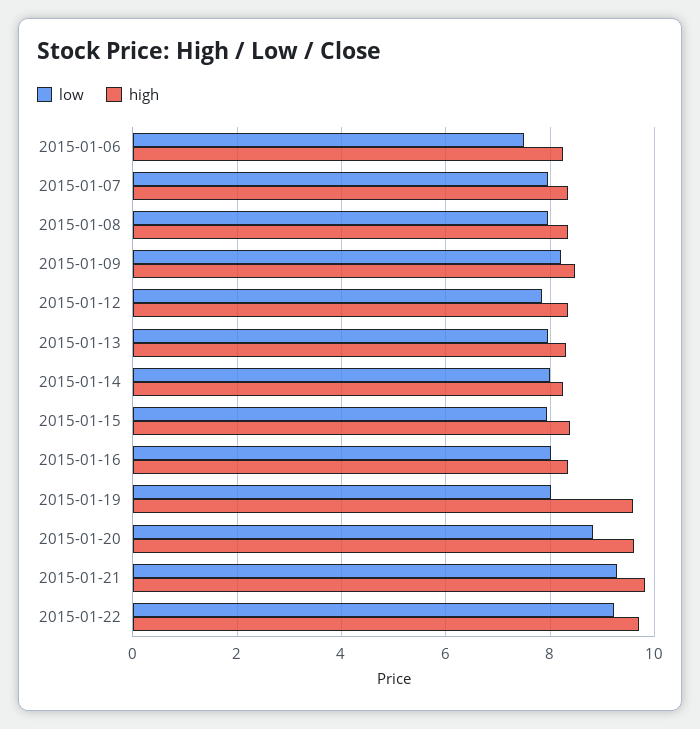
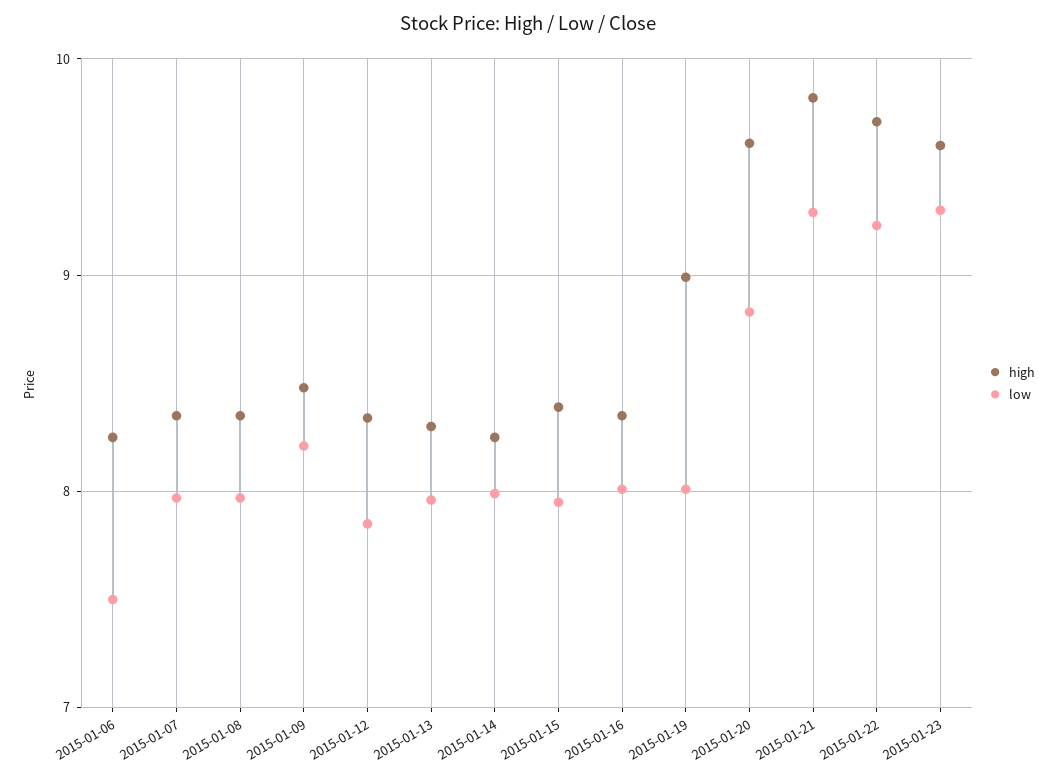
high, 2015-01-19: 9.6 -> 9
high, 2015-01-23: none -> 9.6
low, 2015-01-23: none -> 9.3

